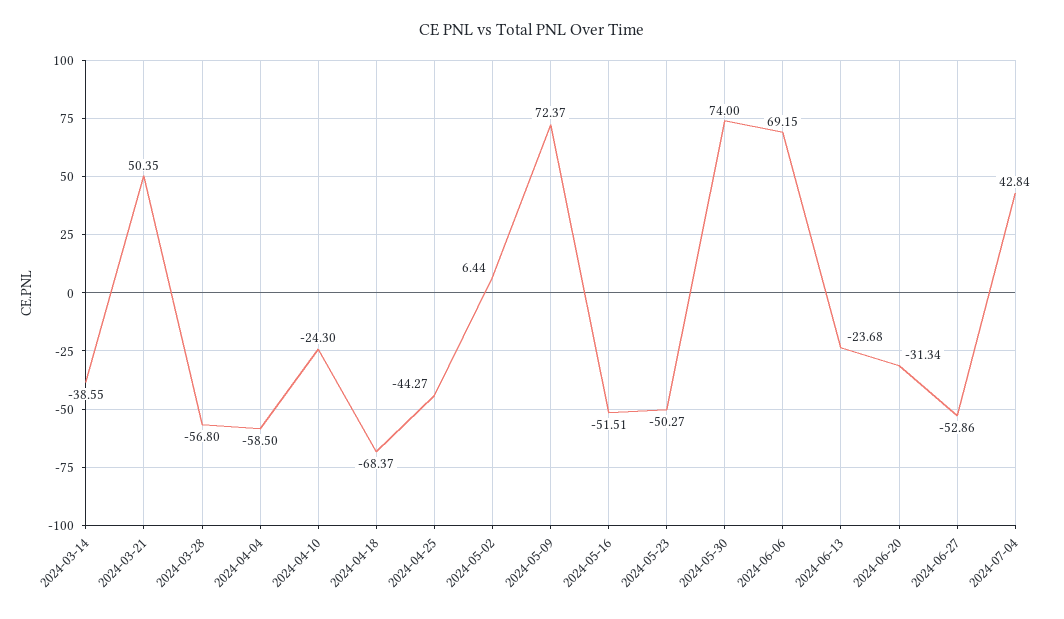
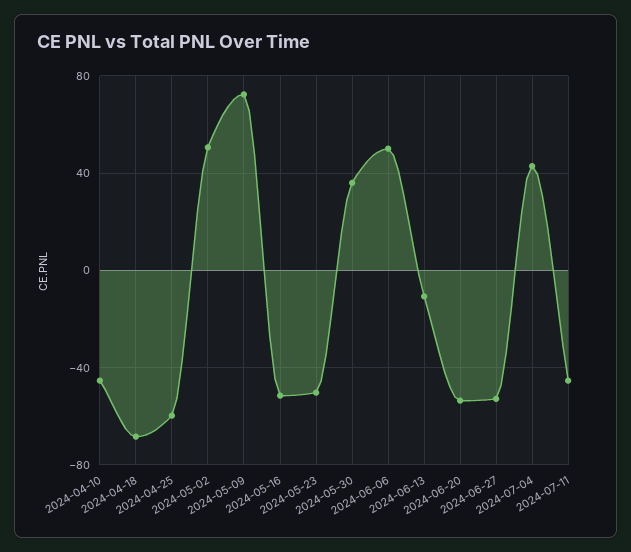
2024-03-14: -38.55 -> none
2024-03-21: 50.35 -> none
2024-03-28: -56.8 -> none
2024-04-04: -58.5 -> none
2024-04-10: -24.3 -> -45
2024-04-25: -44.27 -> -60
2024-05-02: 6.44 -> 50
2024-05-30: 74 -> 35
2024-06-06: 69.15 -> 50
2024-06-13: -23.68 -> -10
2024-06-20: -31.34 -> -55
2024-07-11: none -> -45

